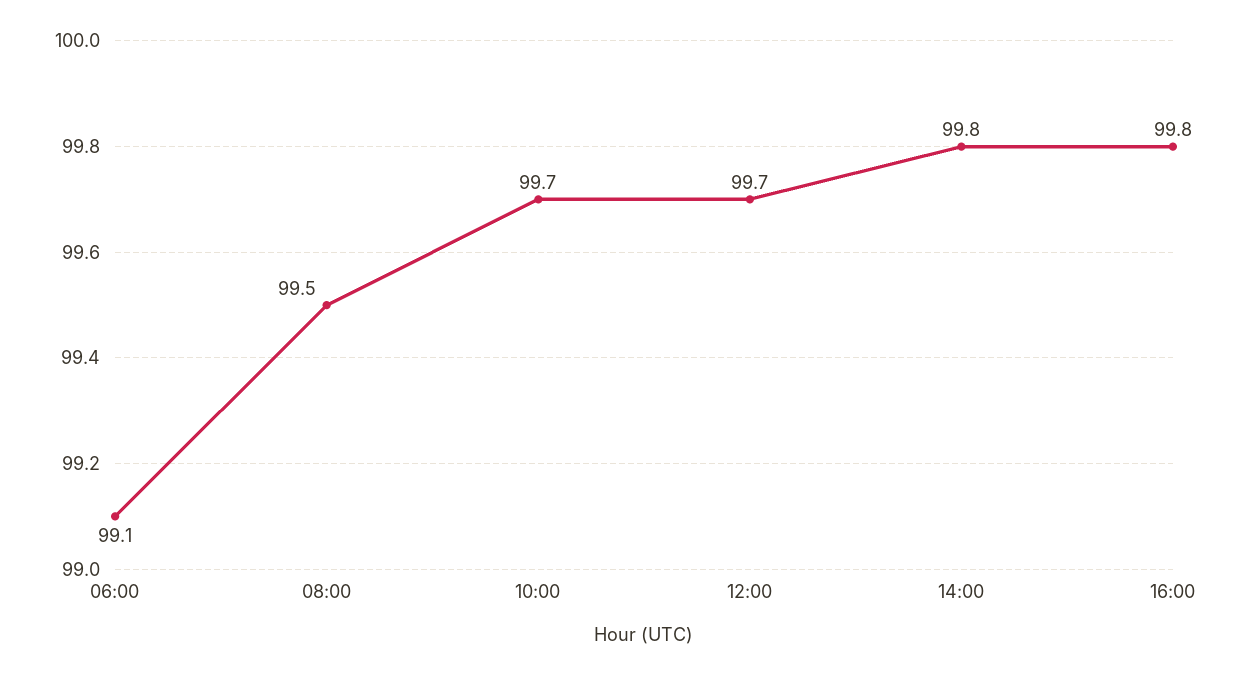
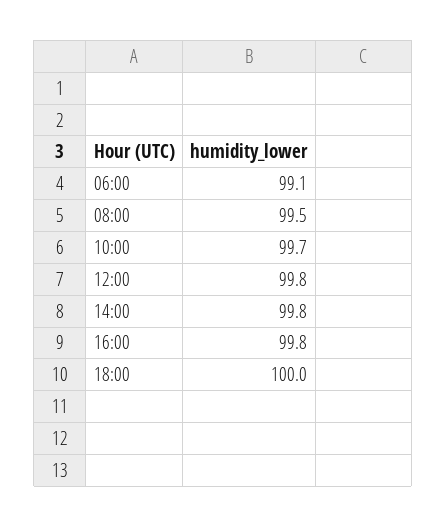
12:00: 99.7 -> 99.8
18:00: none -> 100

